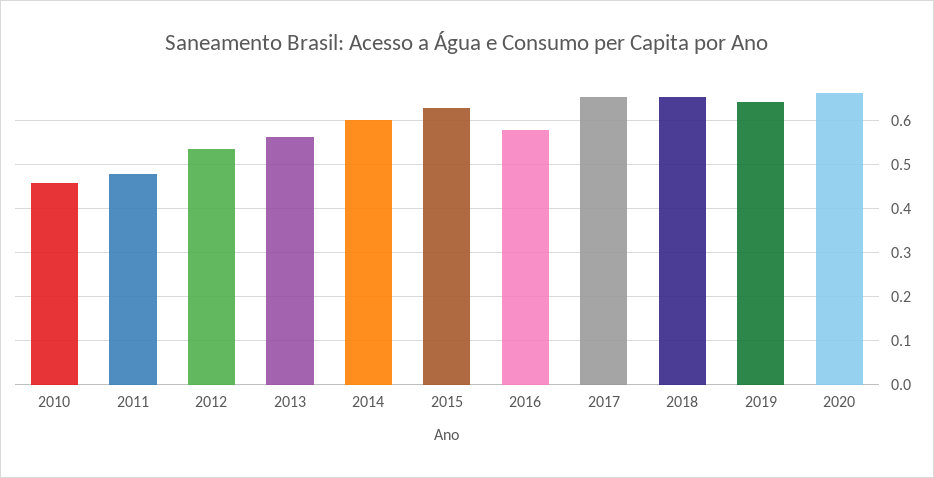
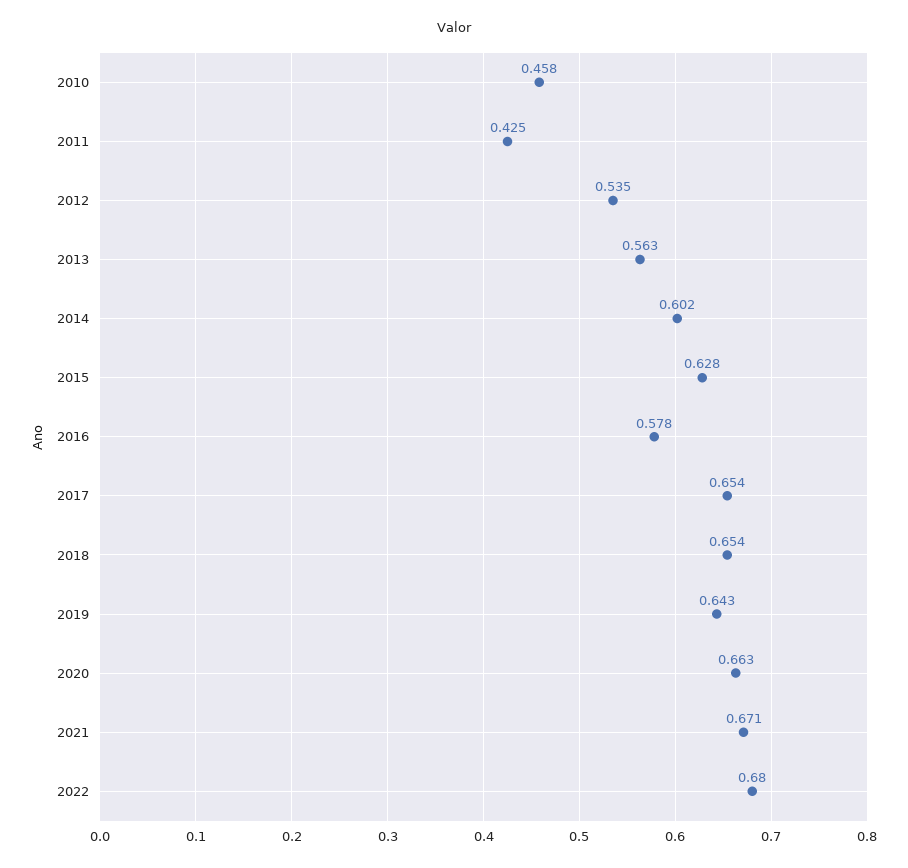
2011: 0.48 -> 0.425
2021: none -> 0.671
2022: none -> 0.68

